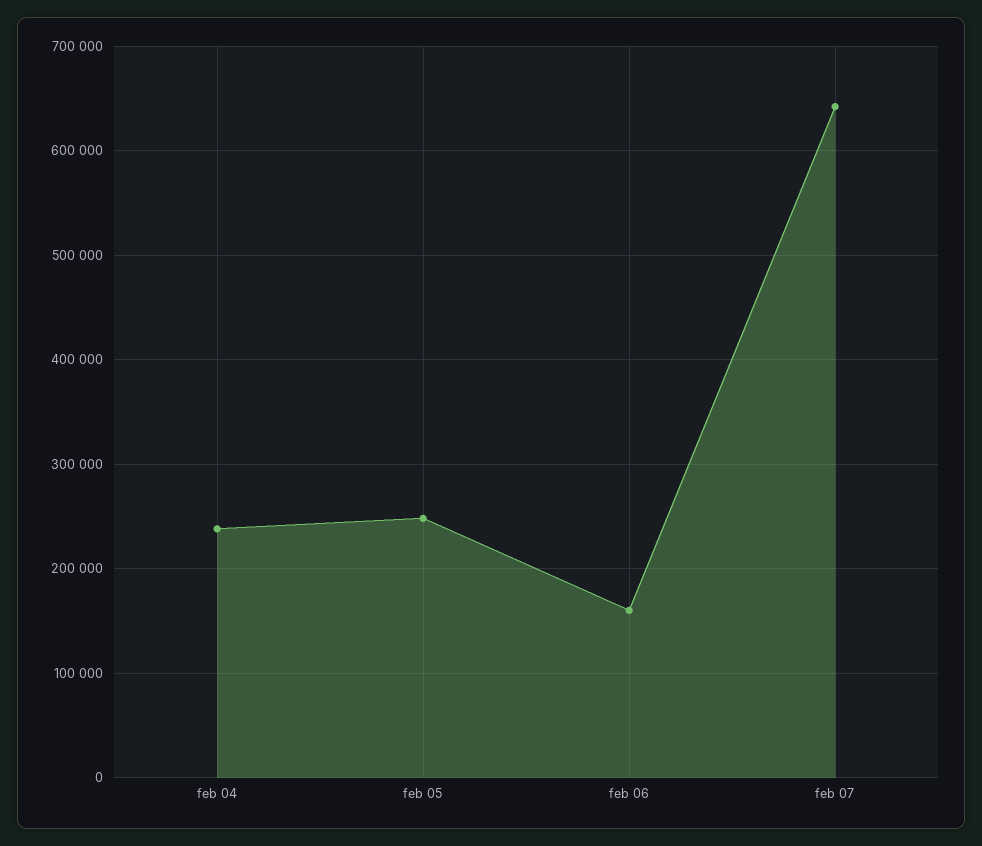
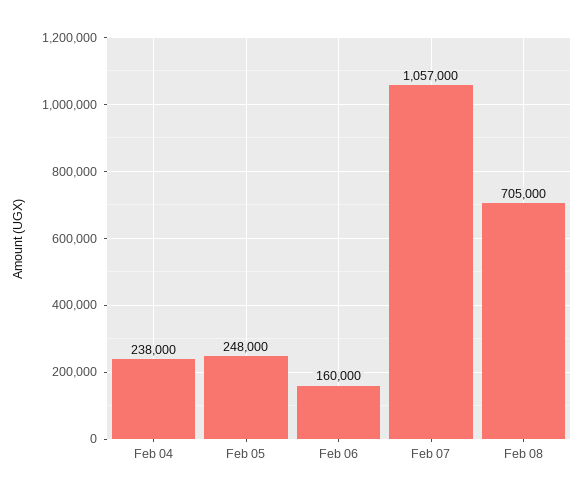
feb 07: 640000 -> 1057000
Feb 08: none -> 705000

